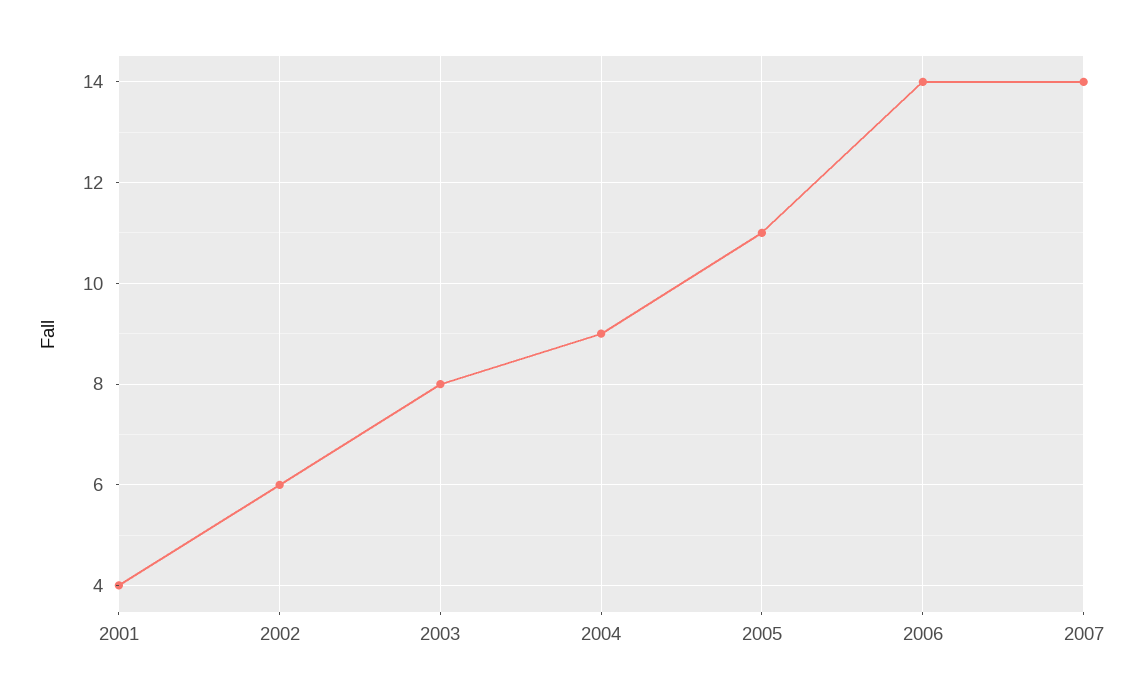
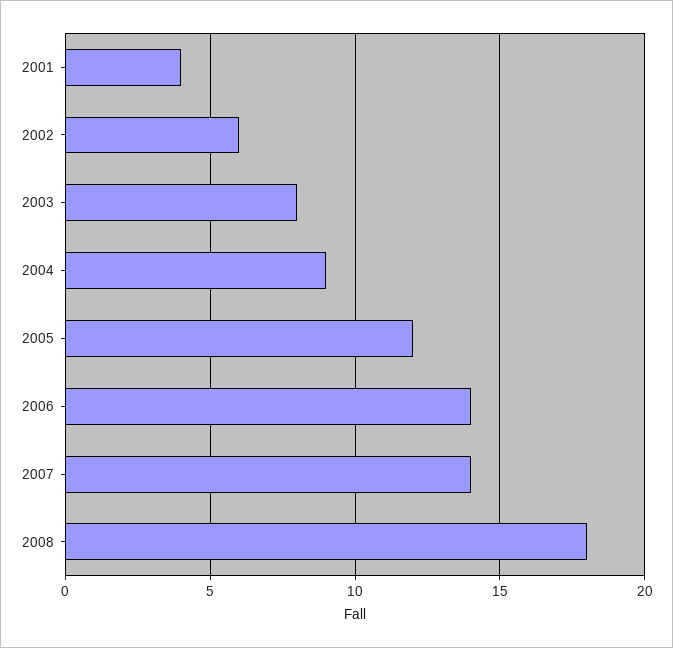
2005: 11 -> 12
2008: none -> 18

